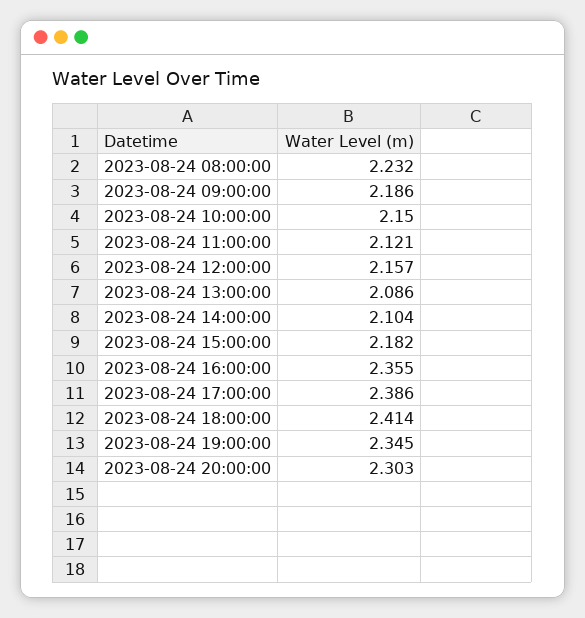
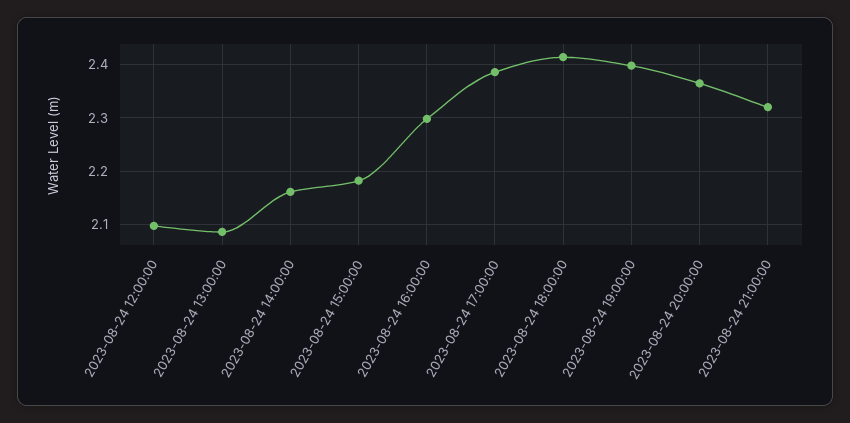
2023-08-24 08:00:00: 2.232 -> none
2023-08-24 09:00:00: 2.186 -> none
2023-08-24 10:00:00: 2.15 -> none
2023-08-24 11:00:00: 2.121 -> none
2023-08-24 12:00:00: 2.157 -> 2.1
2023-08-24 14:00:00: 2.104 -> 2.16
2023-08-24 16:00:00: 2.355 -> 2.3
2023-08-24 19:00:00: 2.345 -> 2.4
2023-08-24 20:00:00: 2.303 -> 2.36
2023-08-24 21:00:00: none -> 2.32

